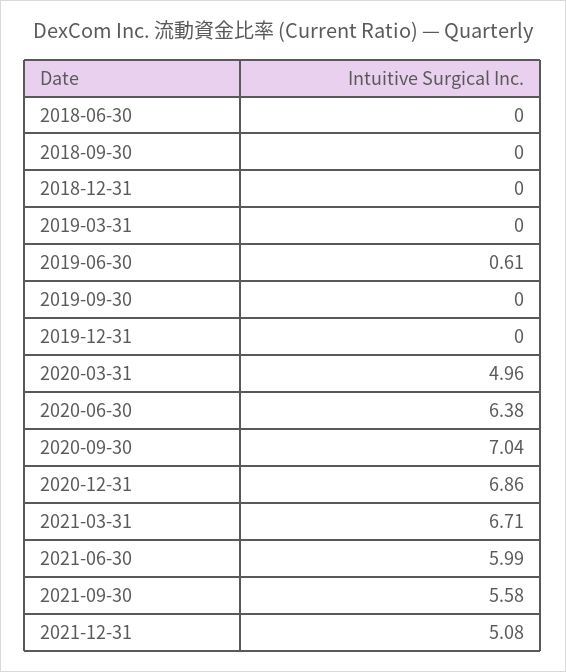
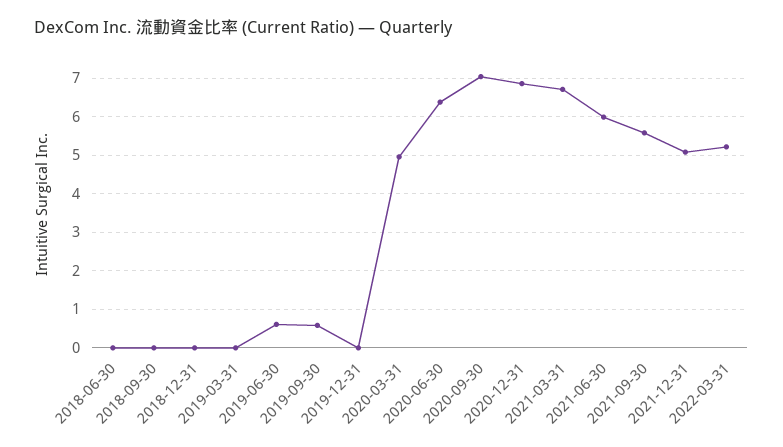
2019-09-30: 0 -> 0.6
2022-03-31: none -> 5.2

